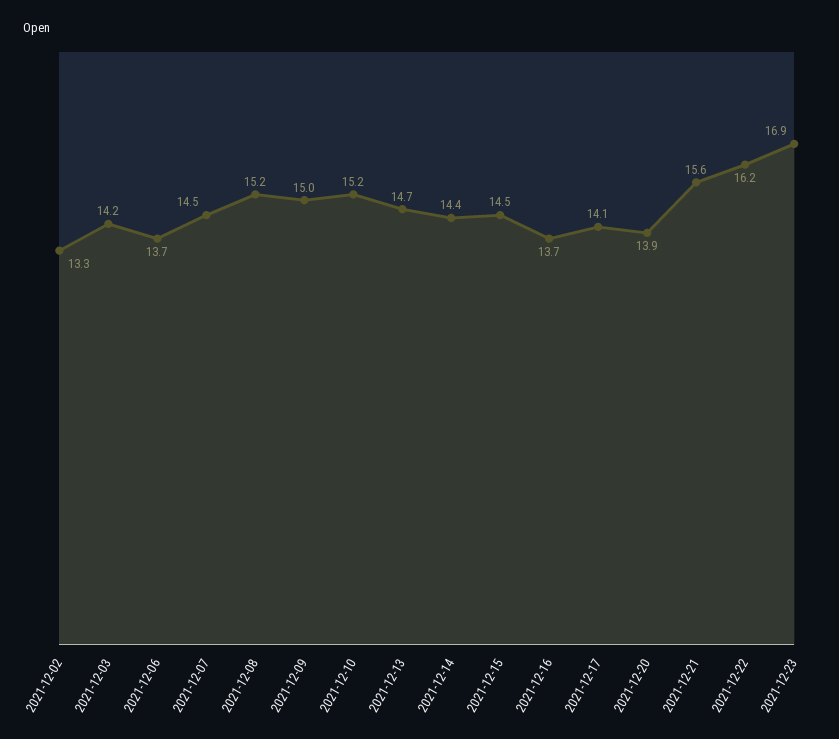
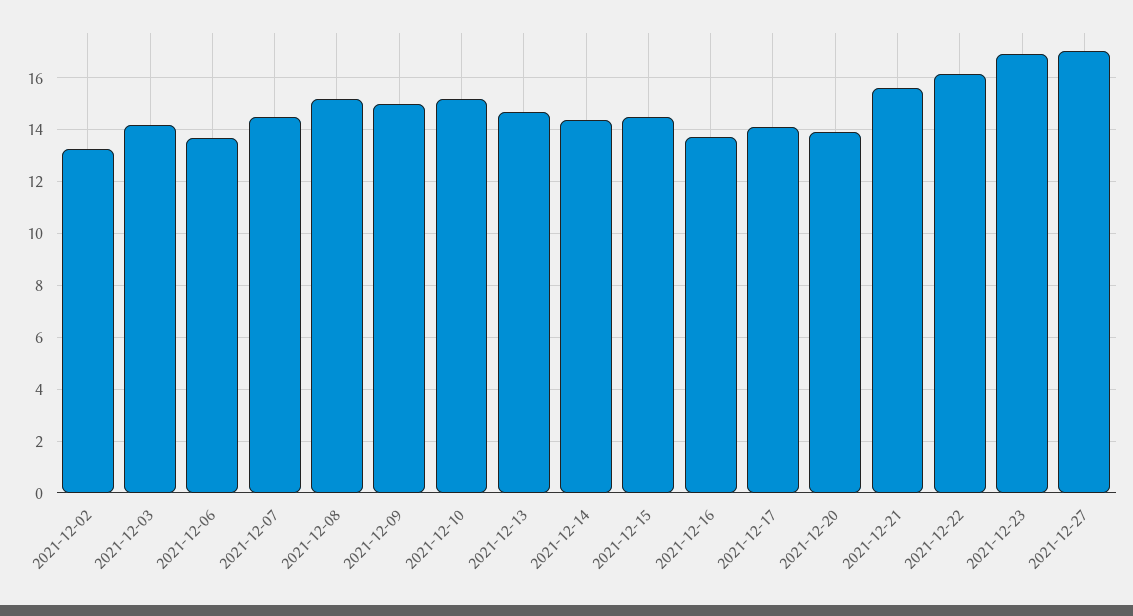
2021-12-27: none -> 17

